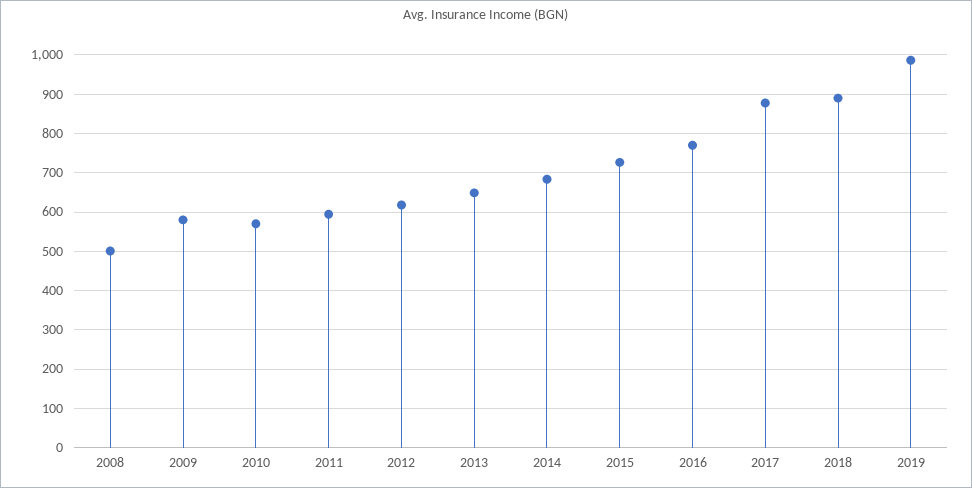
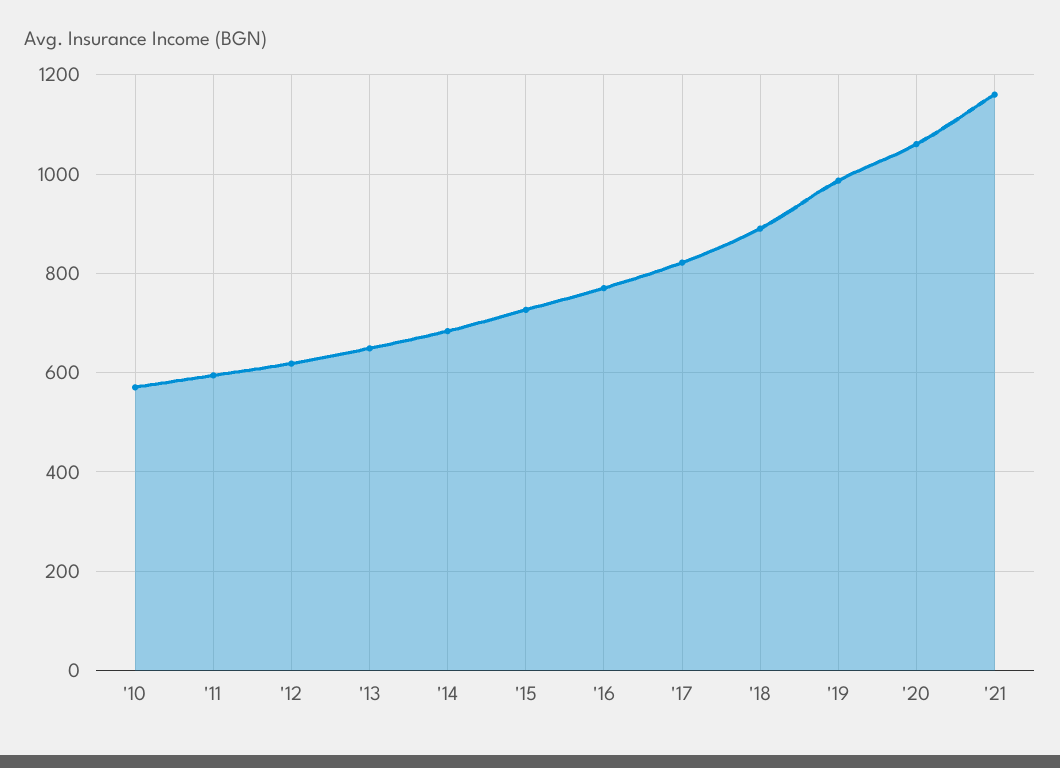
2008: 500 -> none
2009: 580 -> none
2017: 880 -> 820
'20: none -> 1060
'21: none -> 1160

